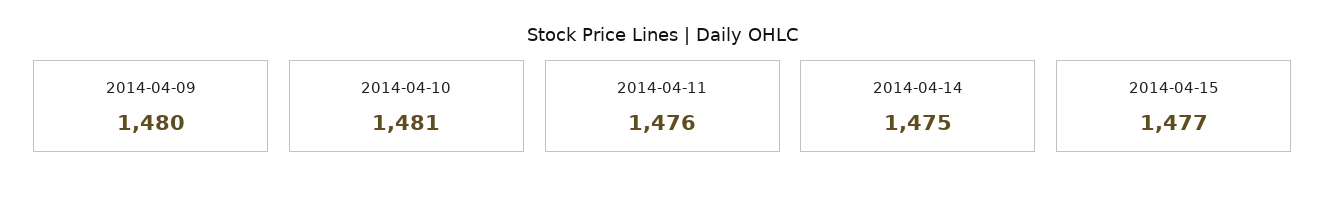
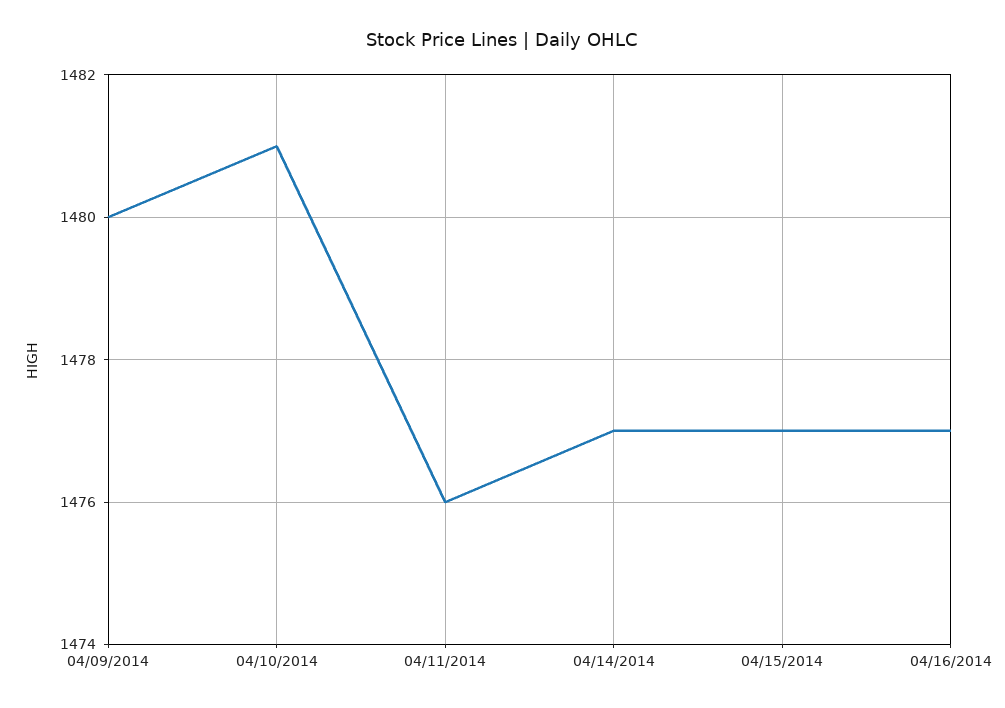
2014-04-14: 1475 -> 1477
04/16/2014: none -> 1477

